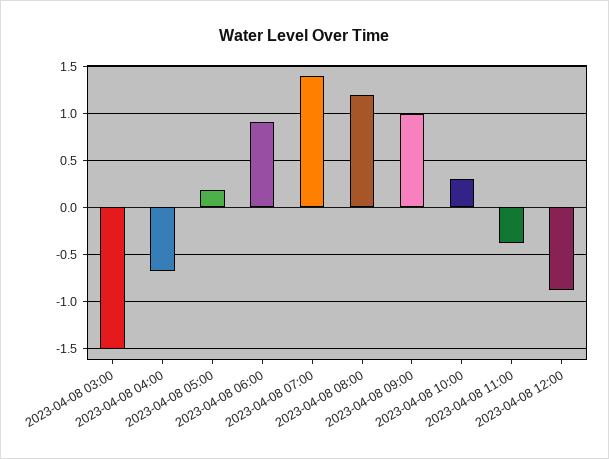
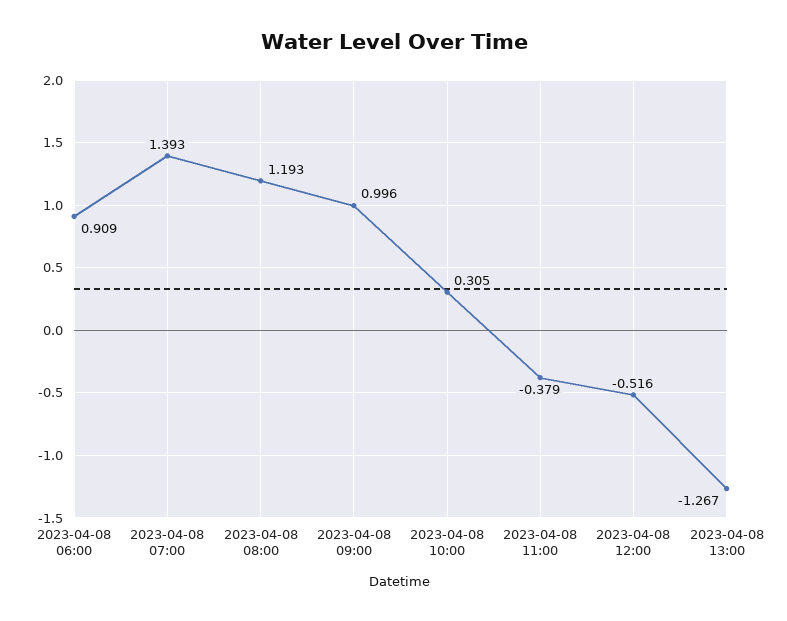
2023-04-08 03:00: -1.5 -> none
2023-04-08 04:00: -0.7 -> none
2023-04-08 05:00: 0.2 -> none
2023-04-08 12:00: -0.9 -> -0.516
2023-04-08 13:00: none -> -1.267

